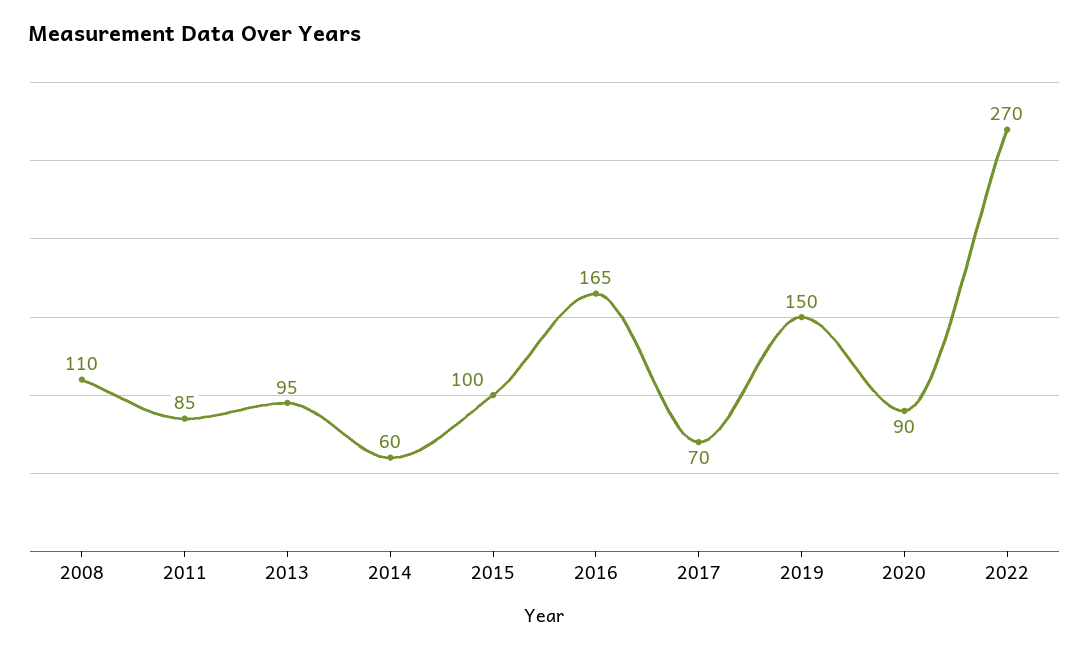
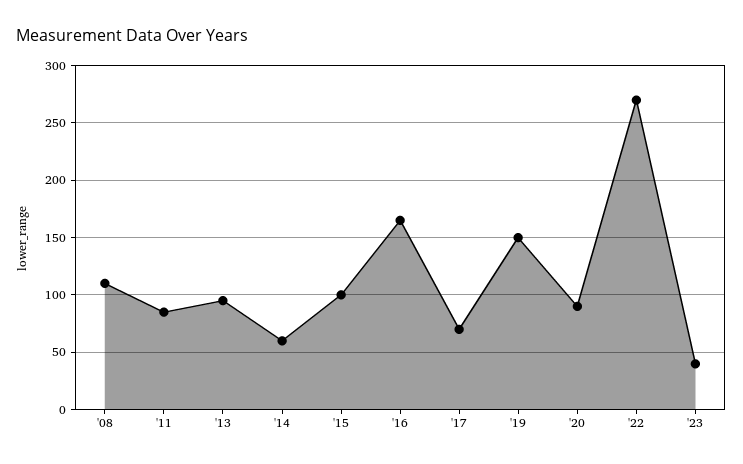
'23: none -> 40

